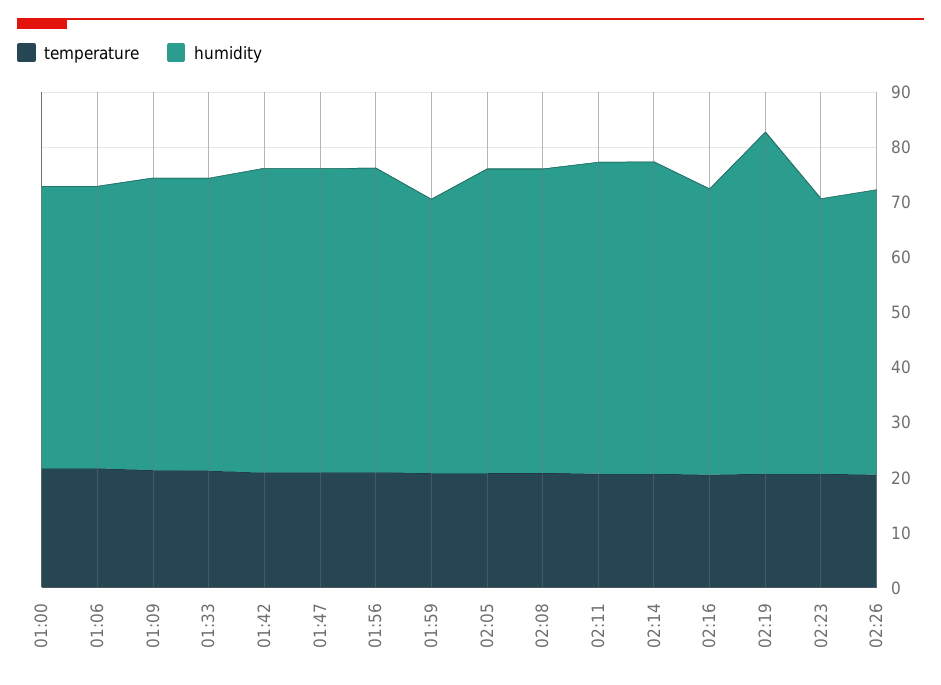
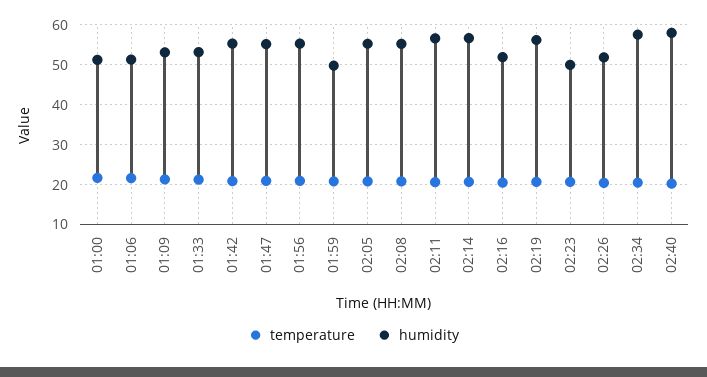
humidity, 02:19: 62 -> 56
temperature, 02:34: none -> 20
humidity, 02:34: none -> 58
temperature, 02:40: none -> 20
humidity, 02:40: none -> 58

